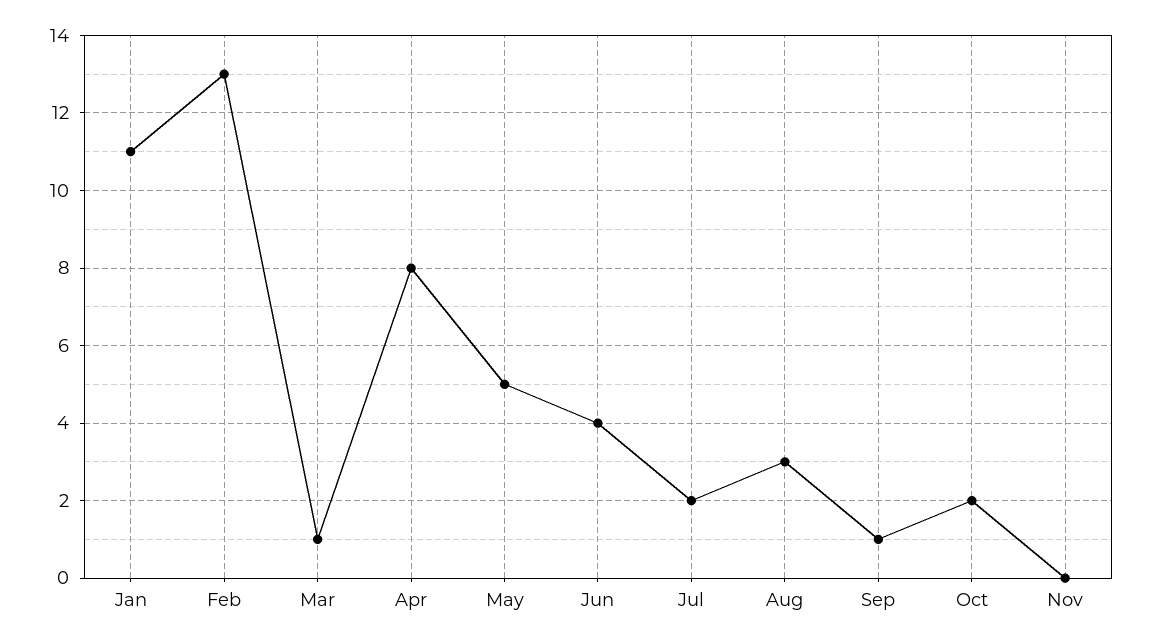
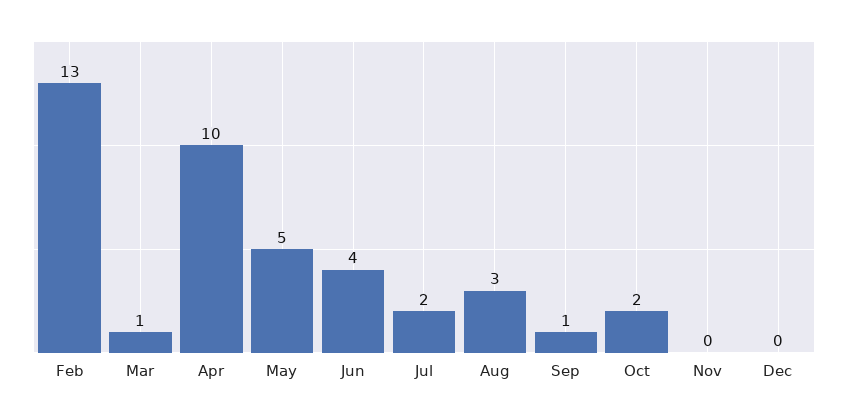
Jan: 11 -> none
Apr: 8 -> 10
Dec: none -> 0

